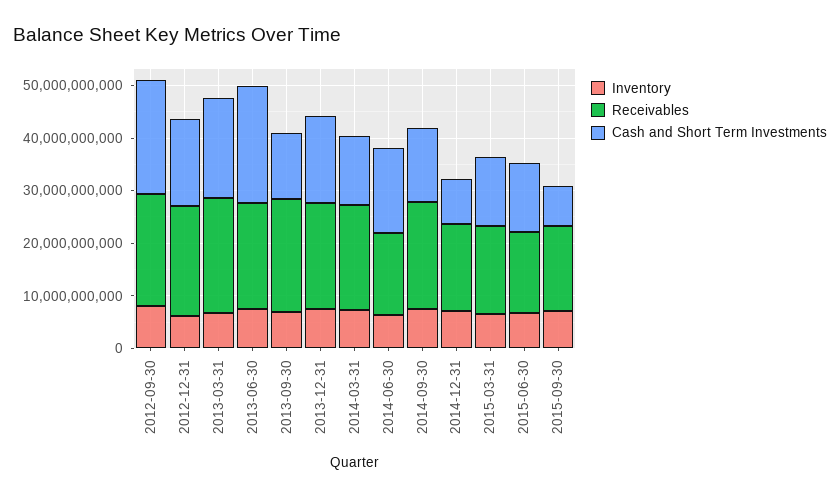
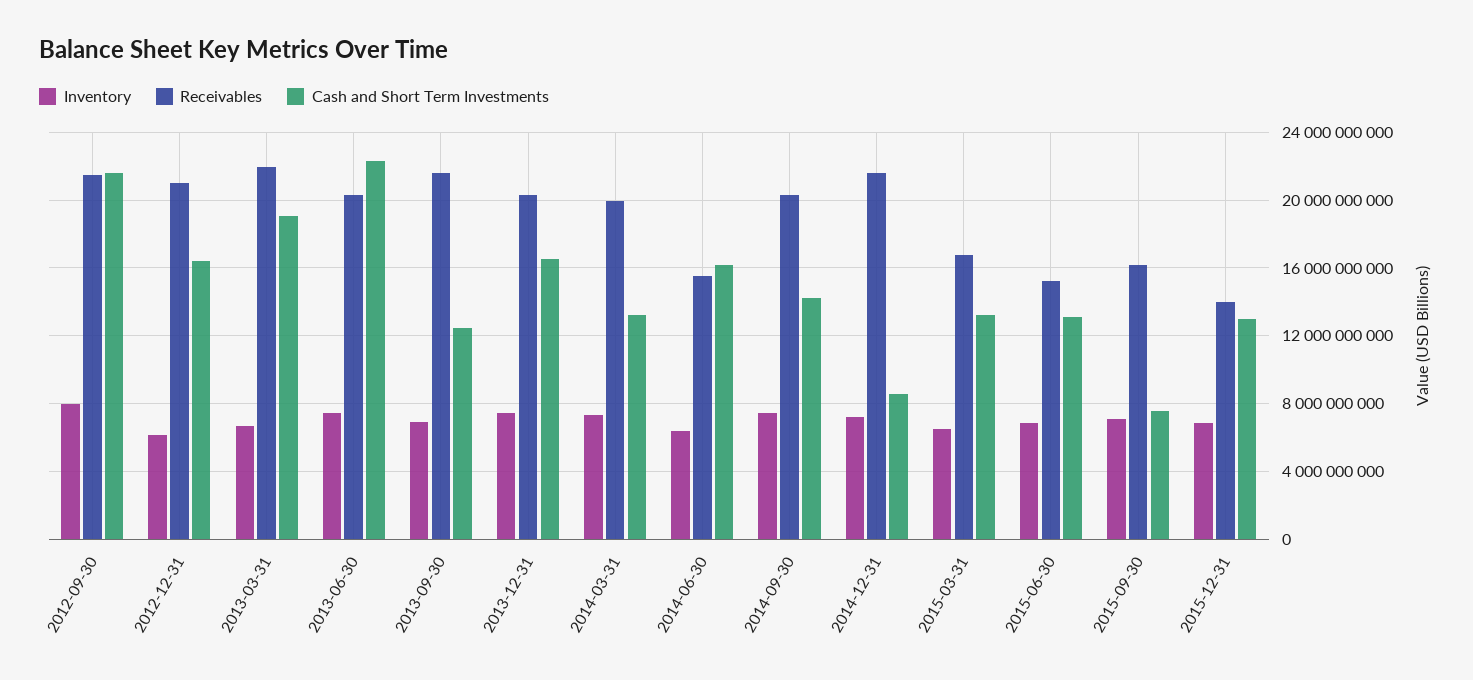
Receivables, 2014-12-31: 16000000000 -> 21500000000
Inventory, 2015-12-31: none -> 7000000000
Receivables, 2015-12-31: none -> 14000000000
Cash and Short Term Investments, 2015-12-31: none -> 13000000000

